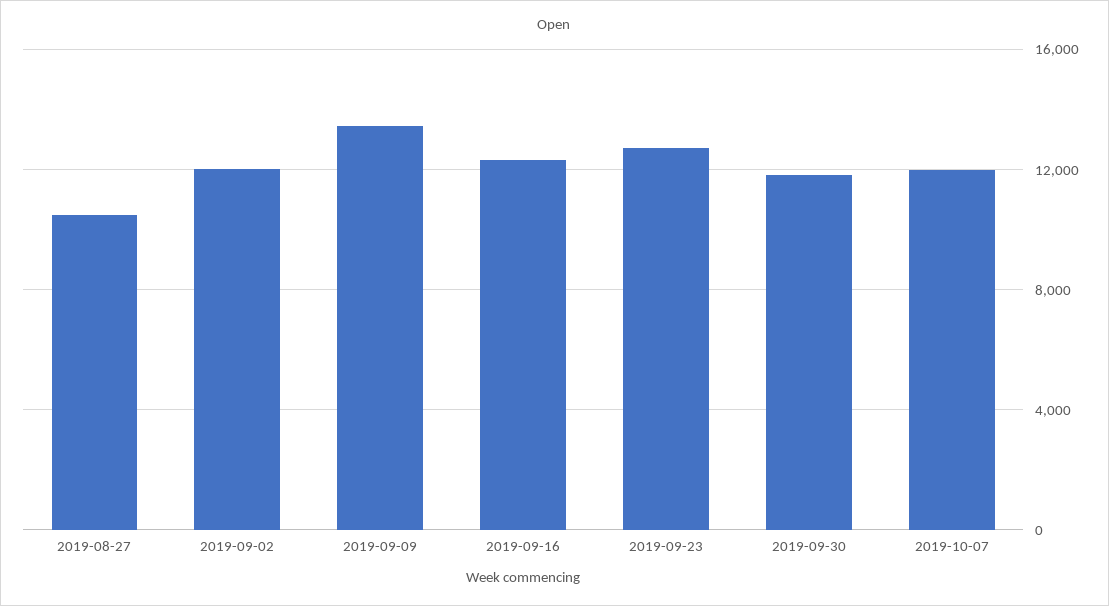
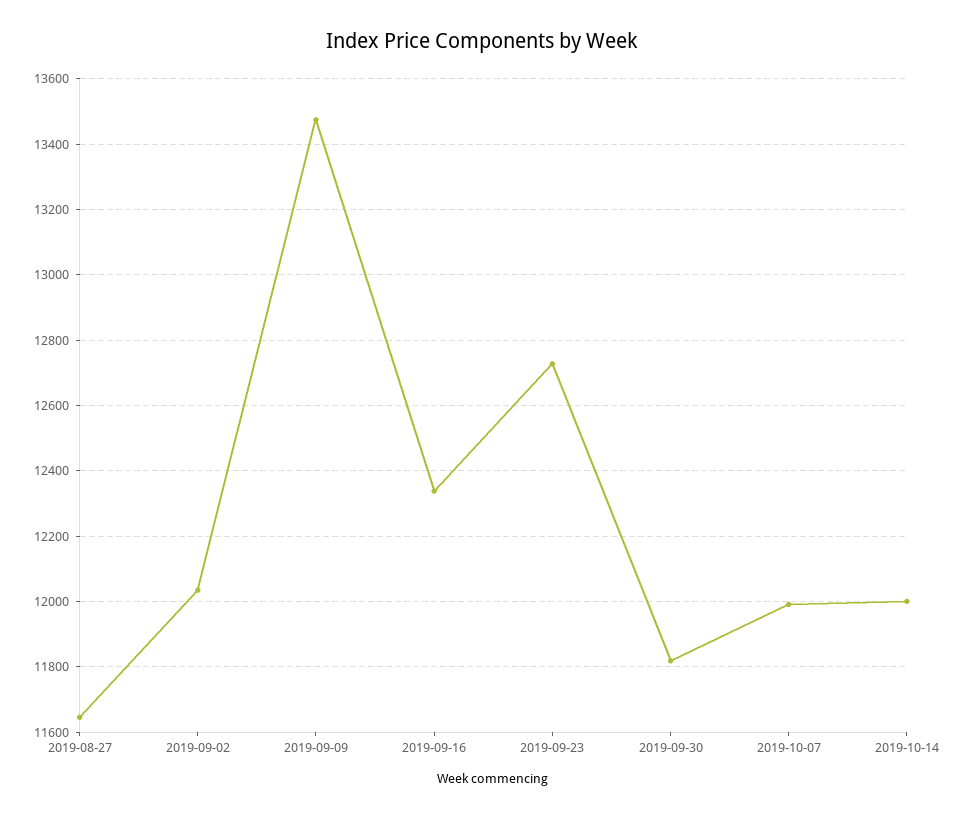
2019-08-27: 10500 -> 11640
2019-10-14: none -> 12000

